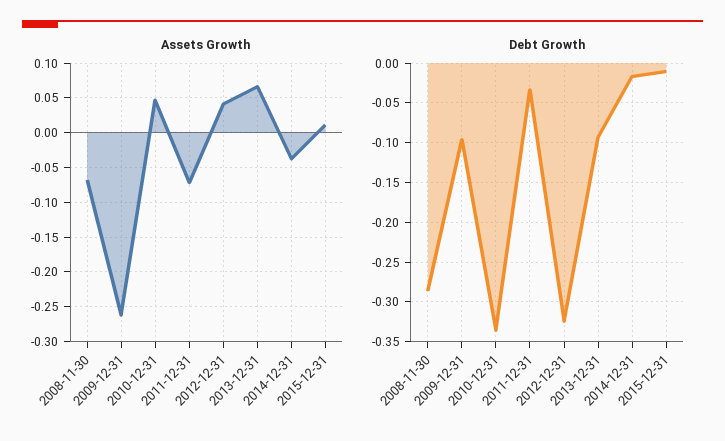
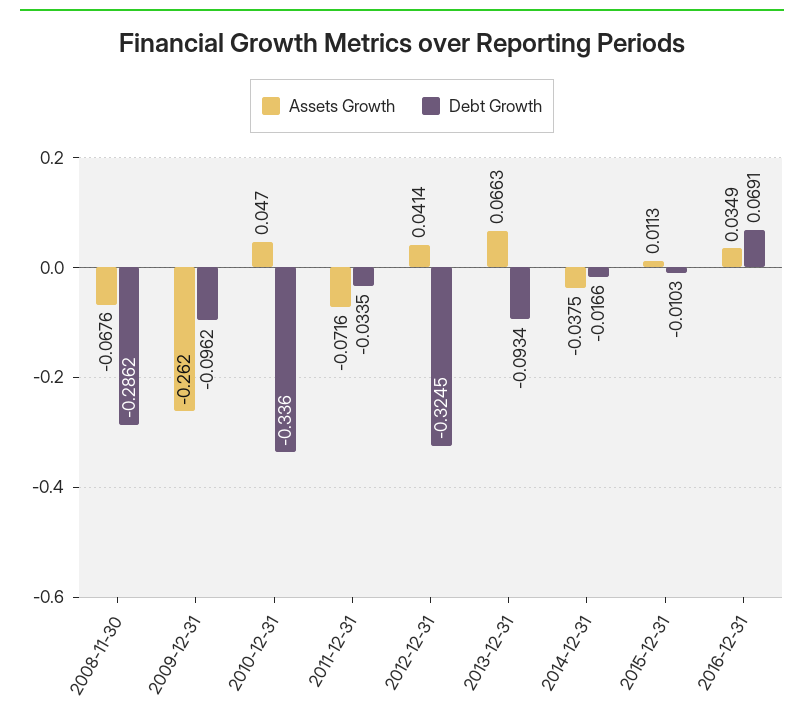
Assets Growth, 2016-12-31: none -> 0.0349
Debt Growth, 2016-12-31: none -> 0.0691

